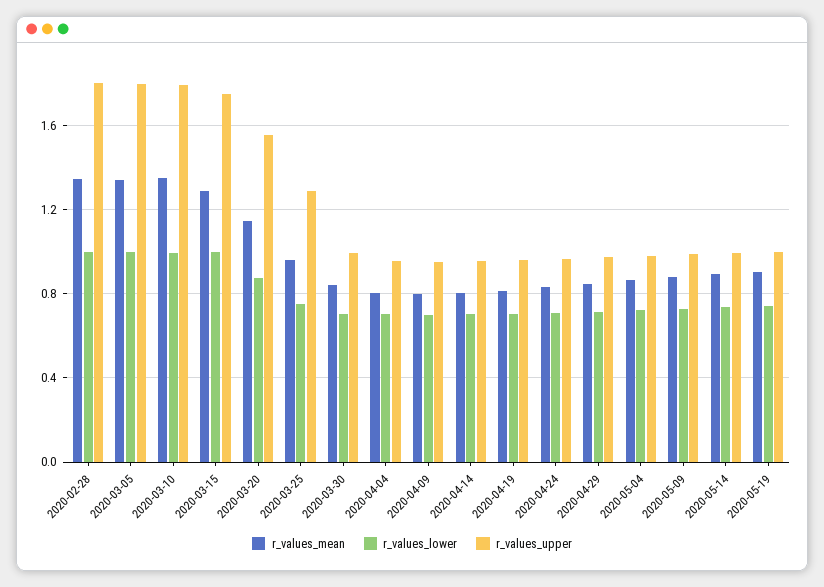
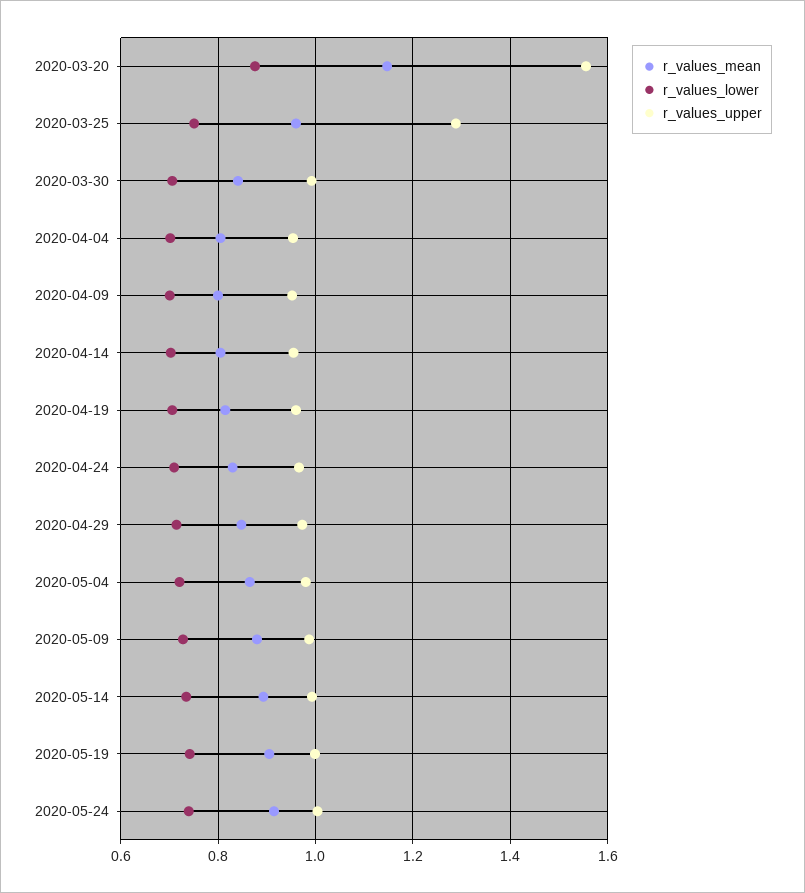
r_values_mean, 2020-02-28: 1.35 -> none
r_values_lower, 2020-02-28: 1 -> none
r_values_upper, 2020-02-28: 1.8 -> none
r_values_mean, 2020-03-05: 1.35 -> none
r_values_lower, 2020-03-05: 1 -> none
r_values_upper, 2020-03-05: 1.8 -> none
r_values_mean, 2020-03-10: 1.35 -> none
r_values_lower, 2020-03-10: 1 -> none
r_values_upper, 2020-03-10: 1.8 -> none
r_values_mean, 2020-03-15: 1.3 -> none
r_values_lower, 2020-03-15: 1 -> none
r_values_upper, 2020-03-15: 1.75 -> none
r_values_mean, 2020-05-24: none -> 0.92
r_values_lower, 2020-05-24: none -> 0.74
r_values_upper, 2020-05-24: none -> 1

